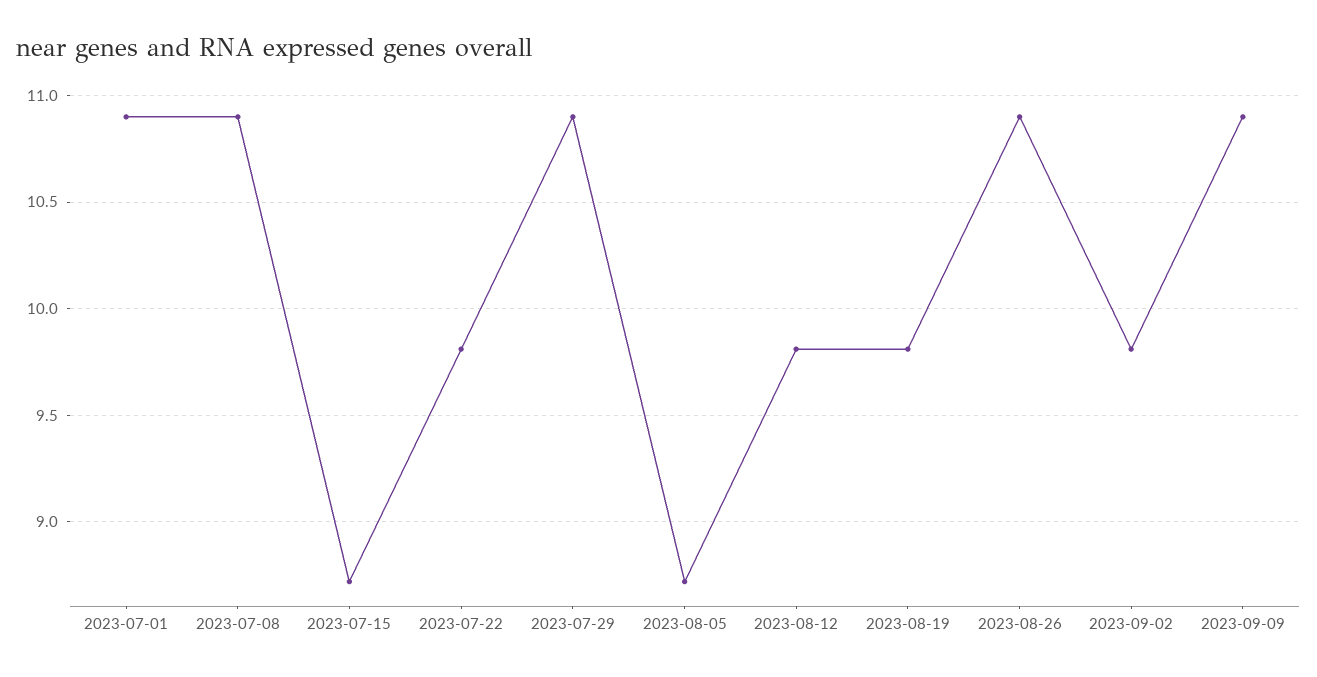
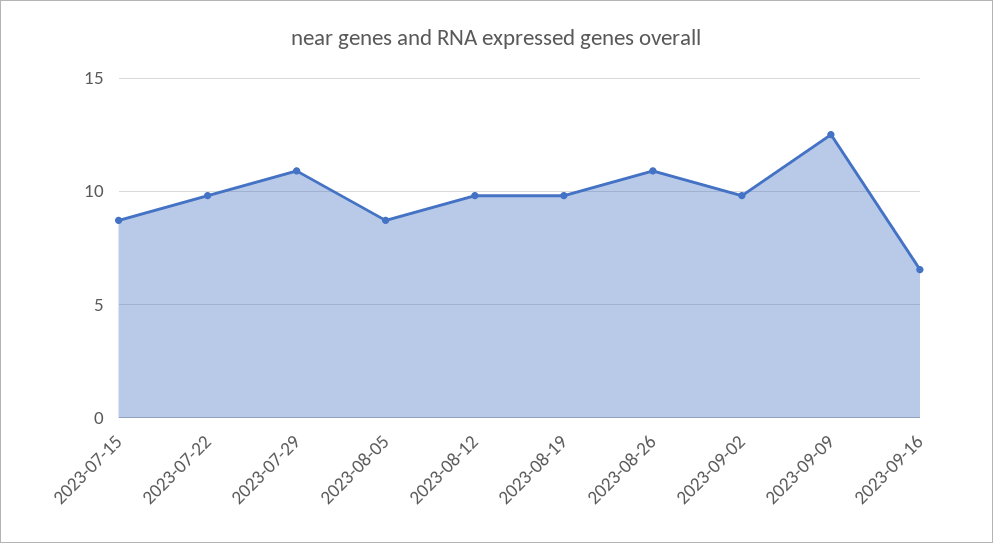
2023-07-01: 10.9 -> none
2023-07-08: 10.9 -> none
2023-09-09: 10.9 -> 12.5
2023-09-16: none -> 6.5

